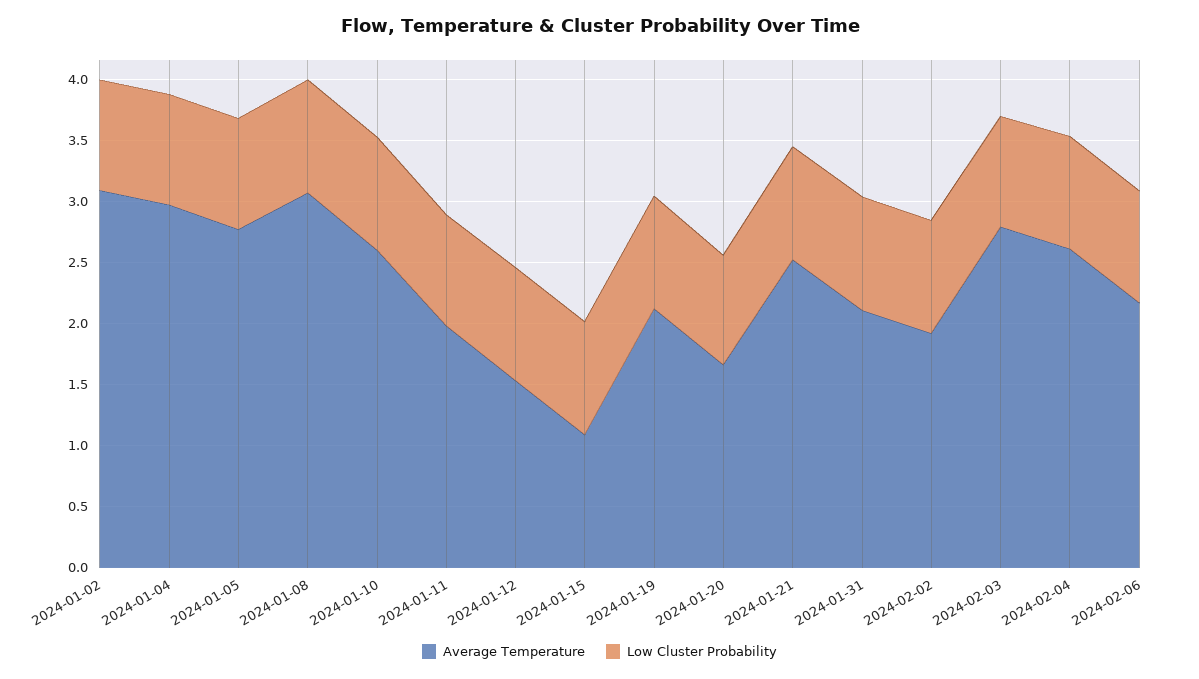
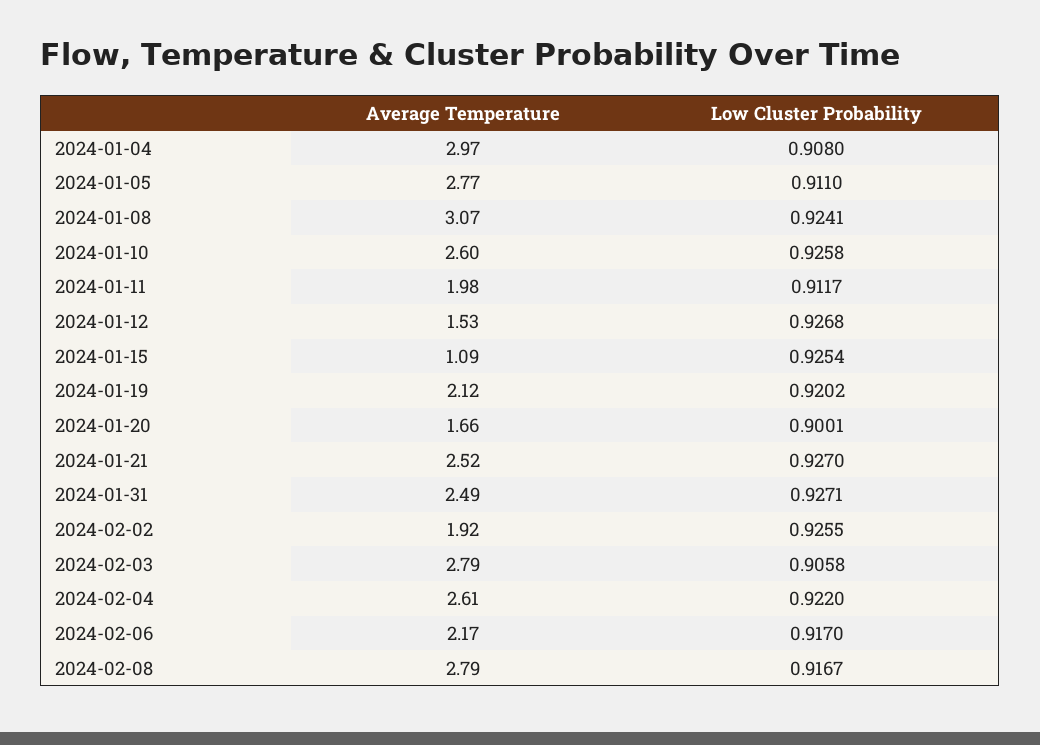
Average Temperature, 2024-01-02: 3.1 -> none
Low Cluster Probability, 2024-01-02: 0.9 -> none
Average Temperature, 2024-01-31: 2.1 -> 2.49
Average Temperature, 2024-02-08: none -> 2.79
Low Cluster Probability, 2024-02-08: none -> 0.9167

